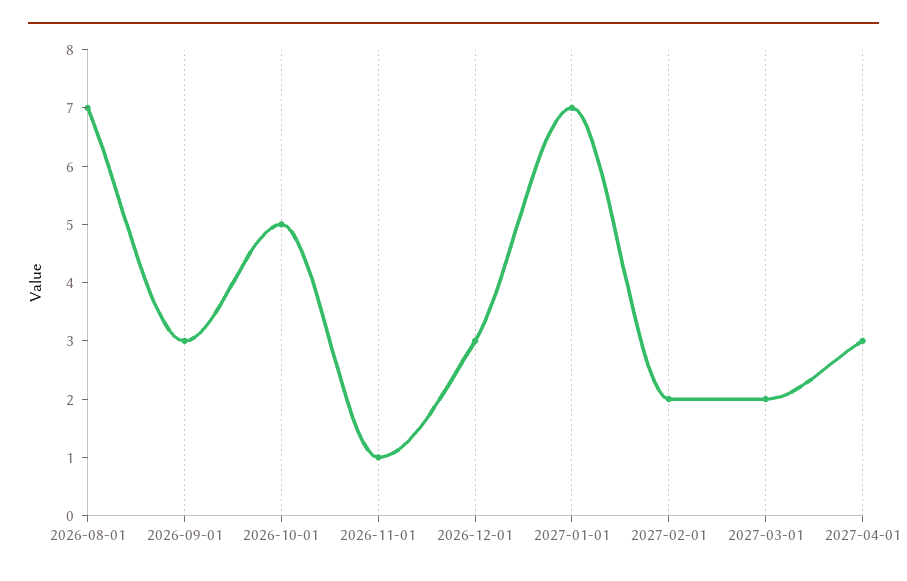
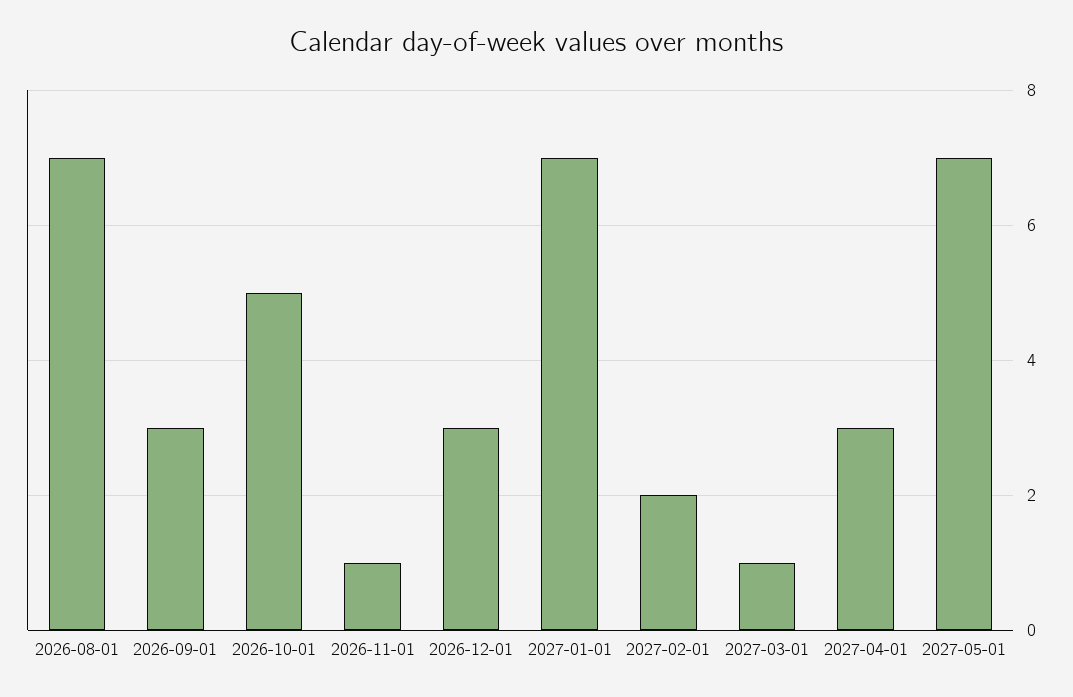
2027-03-01: 2 -> 1
2027-05-01: none -> 7

